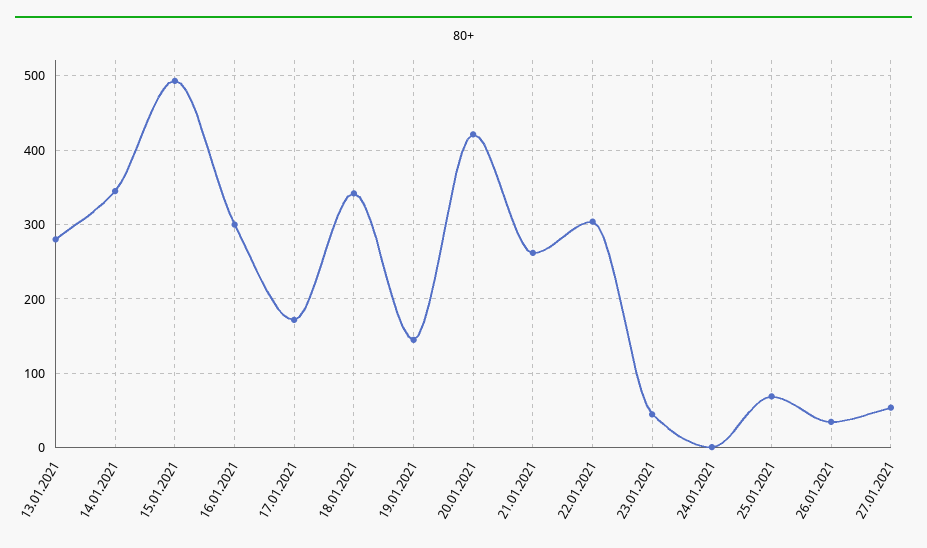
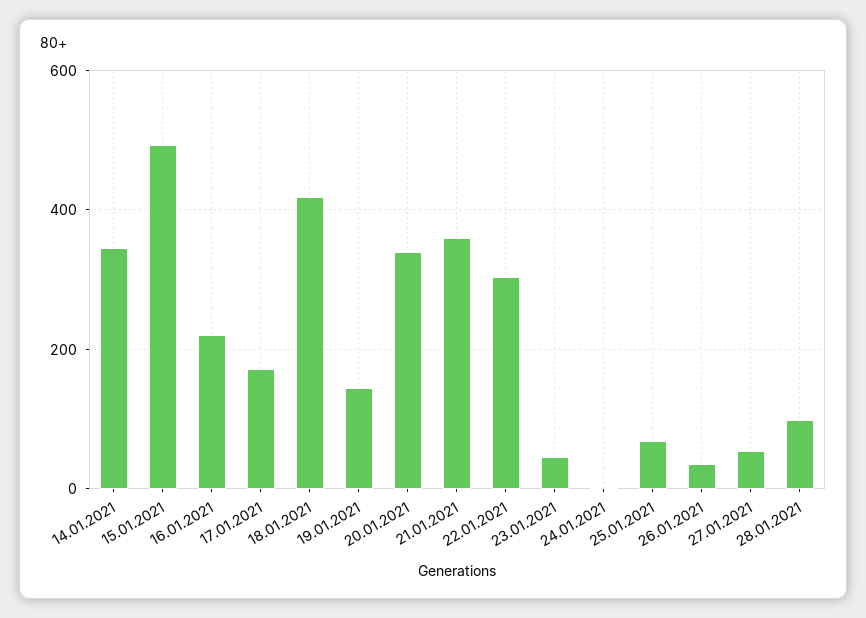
13.01.2021: 280 -> none
16.01.2021: 300 -> 220
18.01.2021: 340 -> 420
20.01.2021: 420 -> 340
21.01.2021: 260 -> 360
28.01.2021: none -> 100

